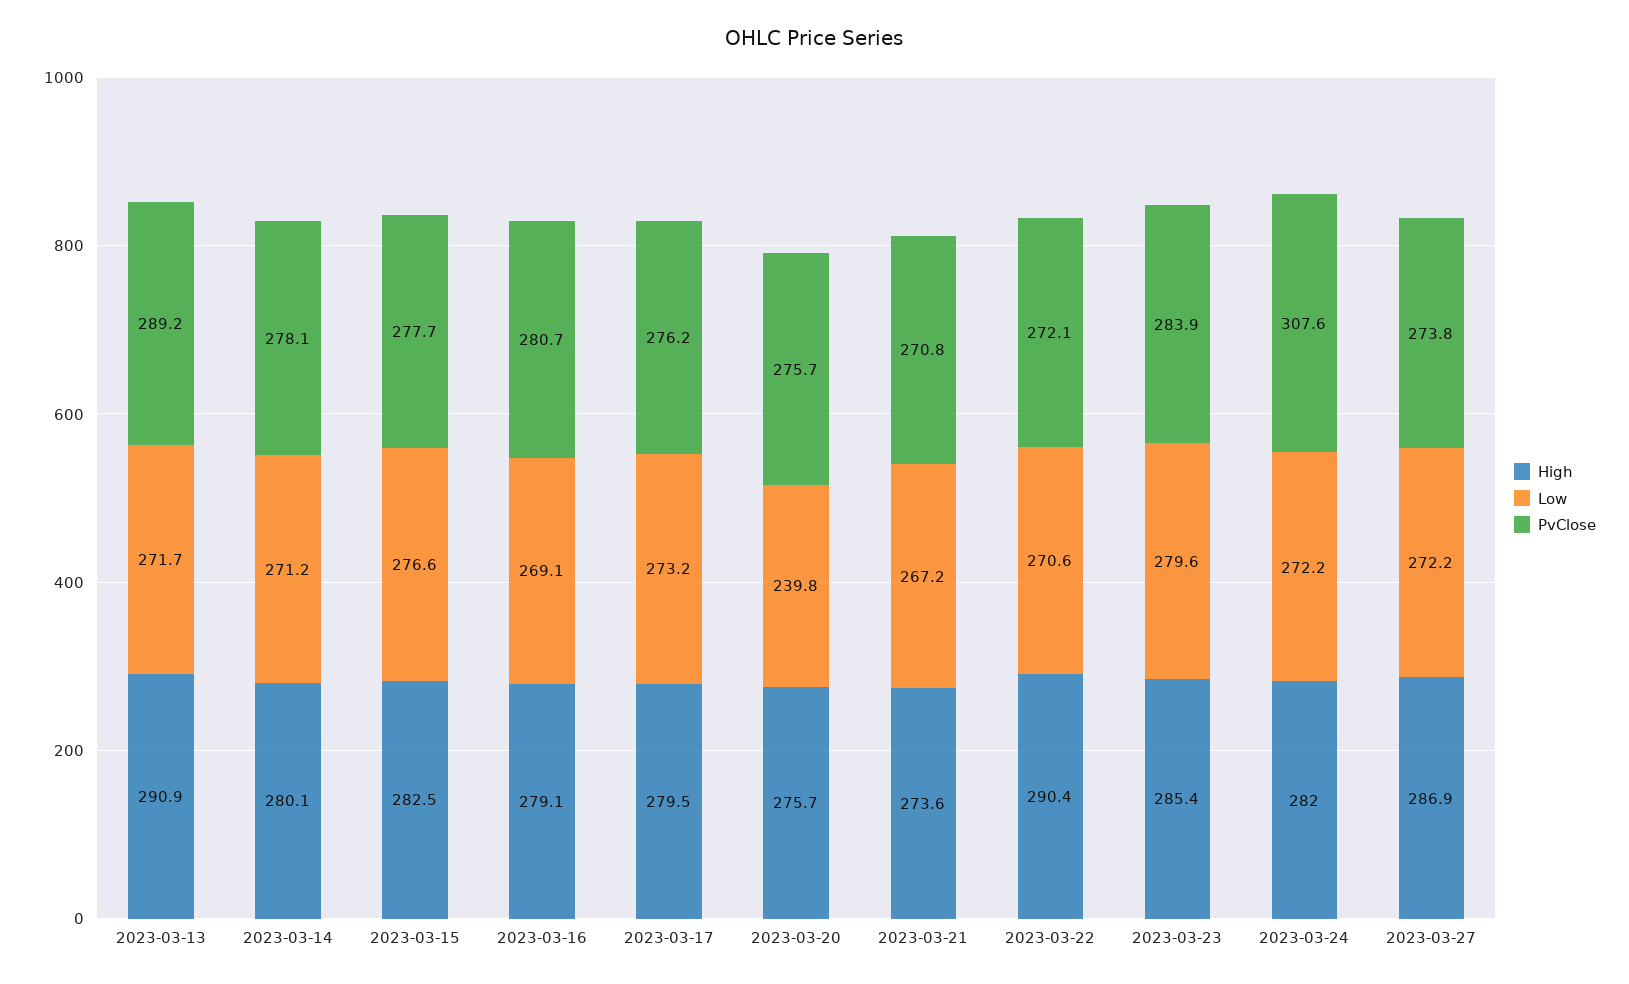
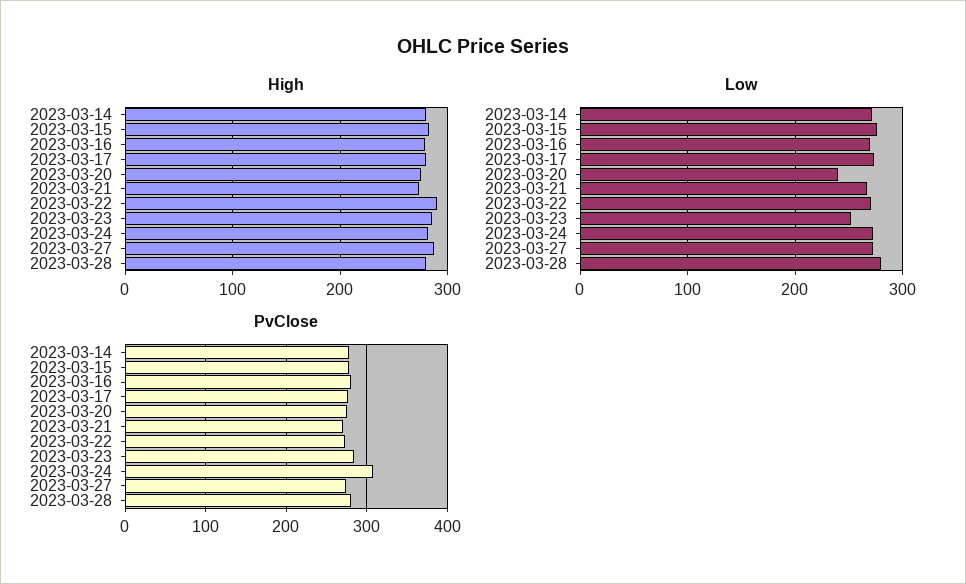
High, 2023-03-13: 290.9 -> none
Low, 2023-03-13: 271.7 -> none
PvClose, 2023-03-13: 289.2 -> none
Low, 2023-03-23: 279.6 -> 250
High, 2023-03-28: none -> 280
Low, 2023-03-28: none -> 280
PvClose, 2023-03-28: none -> 280

